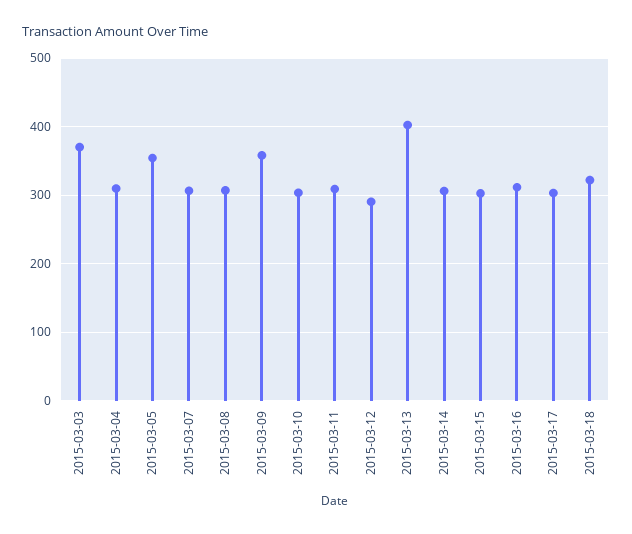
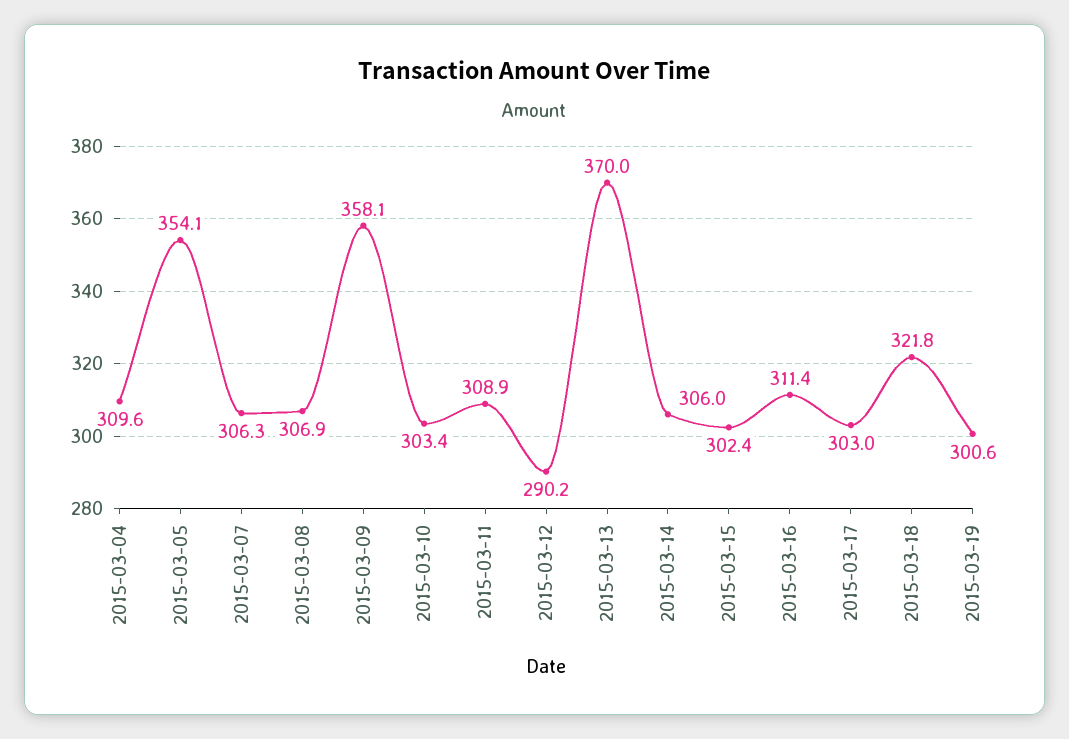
2015-03-03: 370 -> none
2015-03-13: 400 -> 370
2015-03-19: none -> 300.6

